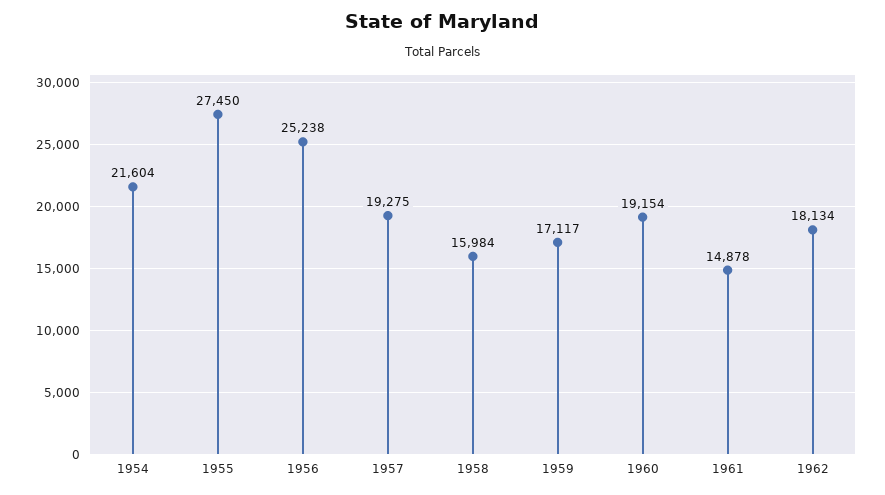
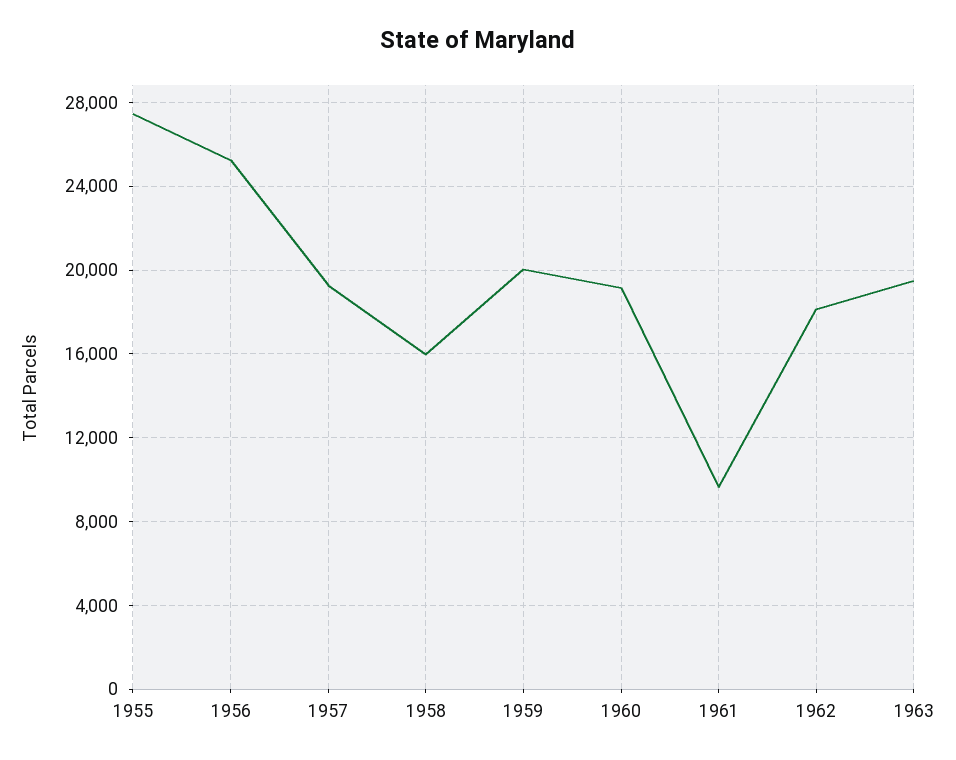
1954: 21604 -> none
1959: 17117 -> 20000
1961: 14878 -> 9500
1963: none -> 19500

